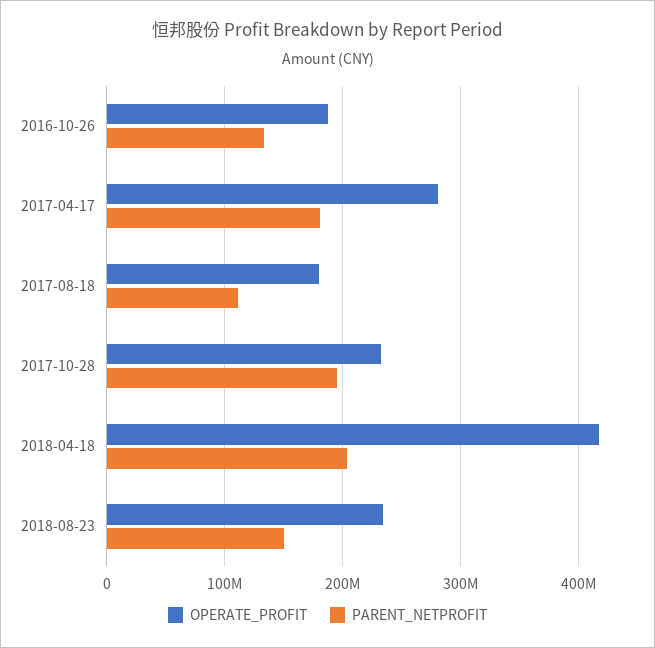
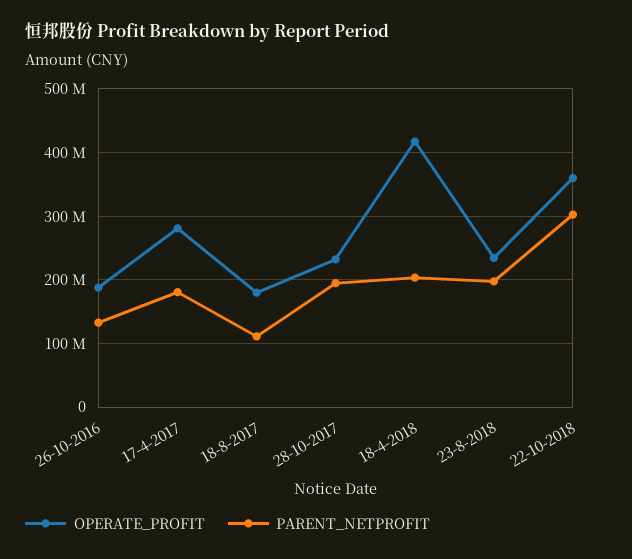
PARENT_NETPROFIT, 2018-08-23: 150000000 -> 200000000
OPERATE_PROFIT, 22-10-2018: none -> 360000000
PARENT_NETPROFIT, 22-10-2018: none -> 300000000

